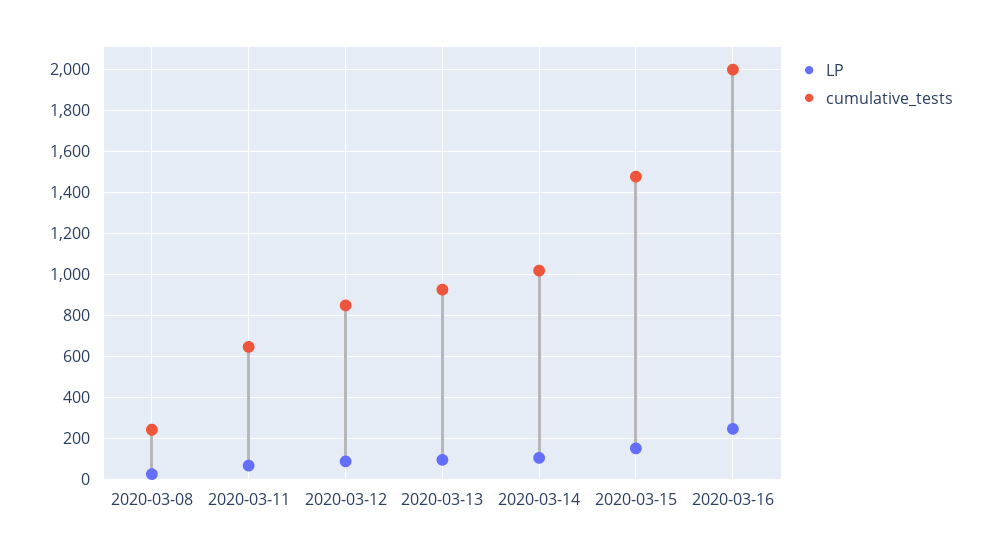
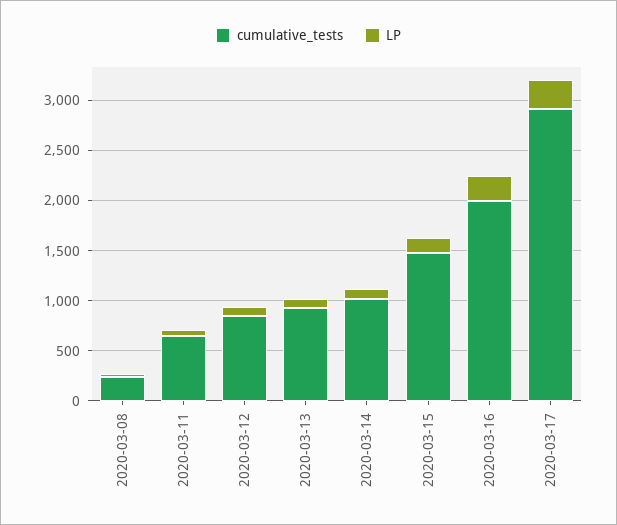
cumulative_tests, 2020-03-17: none -> 2900
LP, 2020-03-17: none -> 300

